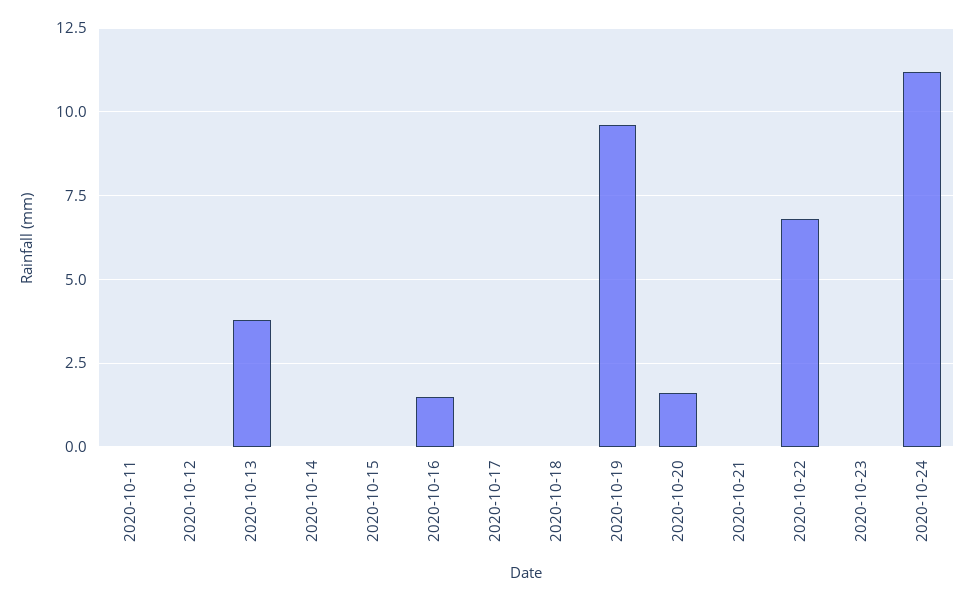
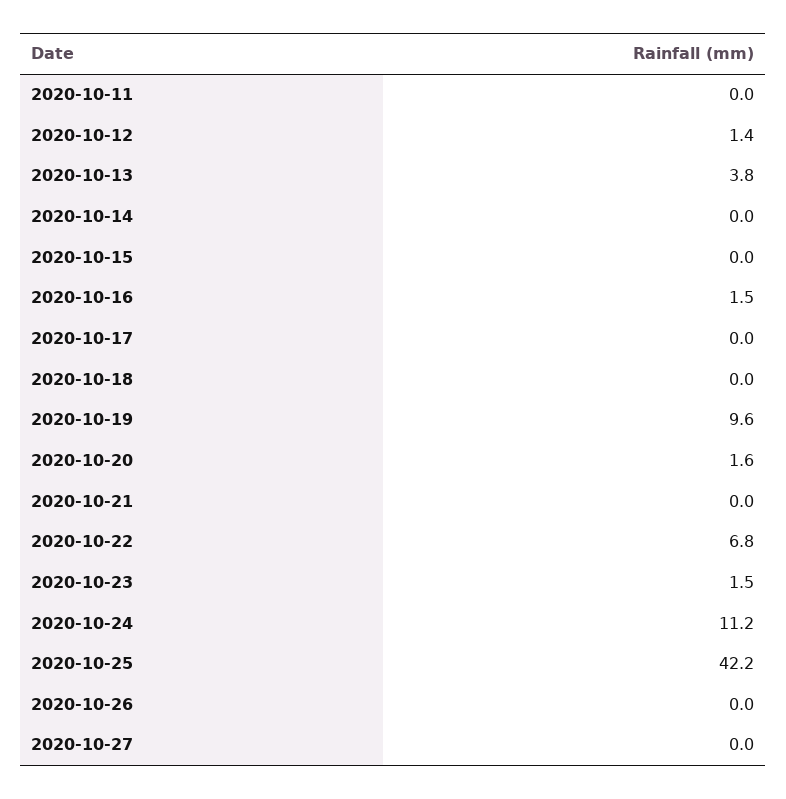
2020-10-12: 0 -> 1.4
2020-10-23: 0 -> 1.5
2020-10-25: none -> 42.2
2020-10-26: none -> 0
2020-10-27: none -> 0

